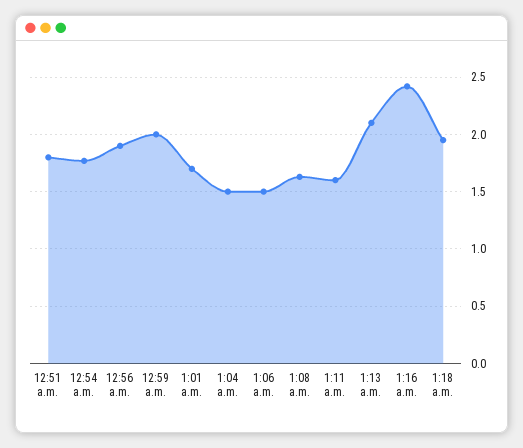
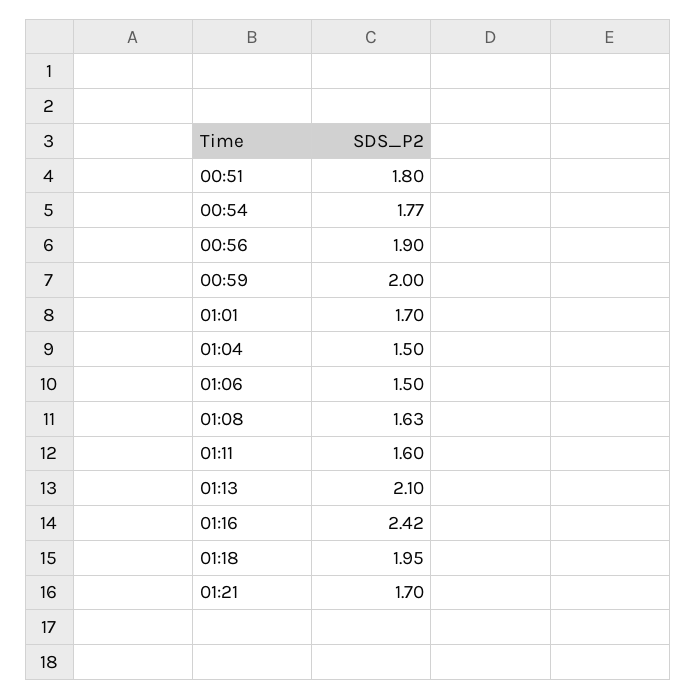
01:21: none -> 1.7

